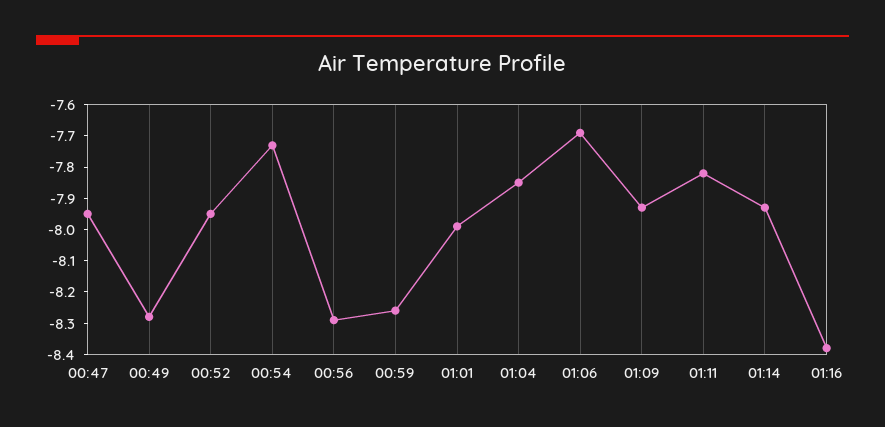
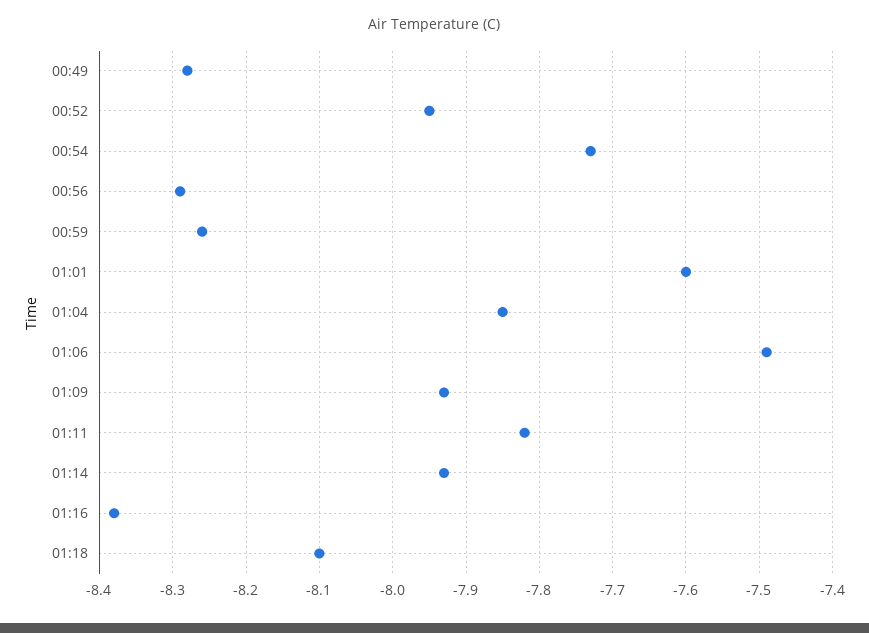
00:47: -7.95 -> none
01:01: -8 -> -7.6
01:06: -7.7 -> -7.49
01:18: none -> -8.1

